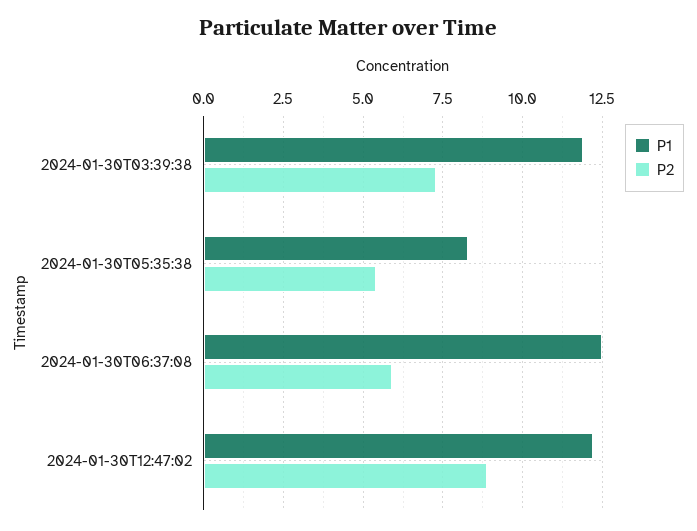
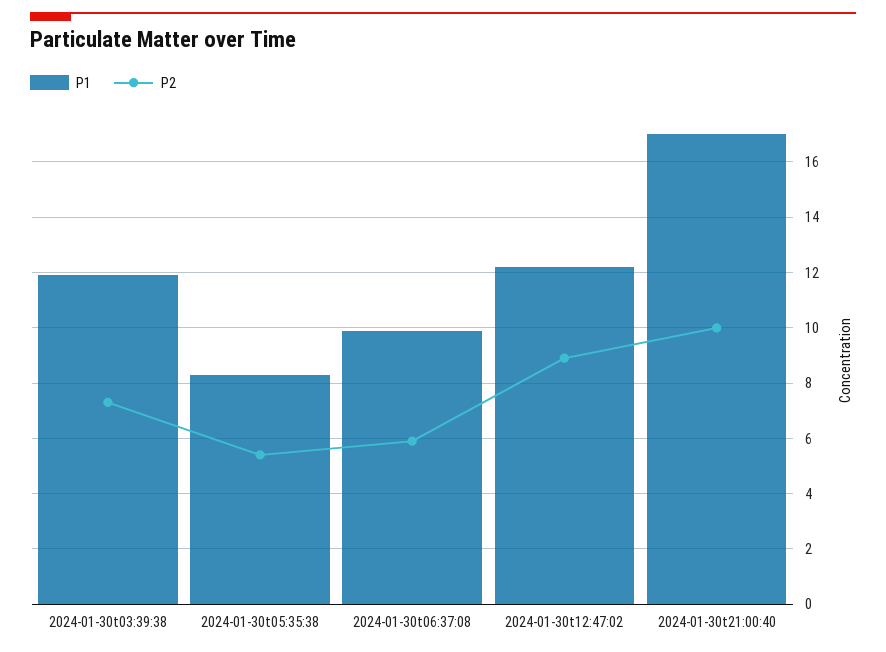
P1, 2024-01-30T06:37:08: 12.5 -> 10
P1, 2024-01-30t21:00:40: none -> 17
P2, 2024-01-30t21:00:40: none -> 10

